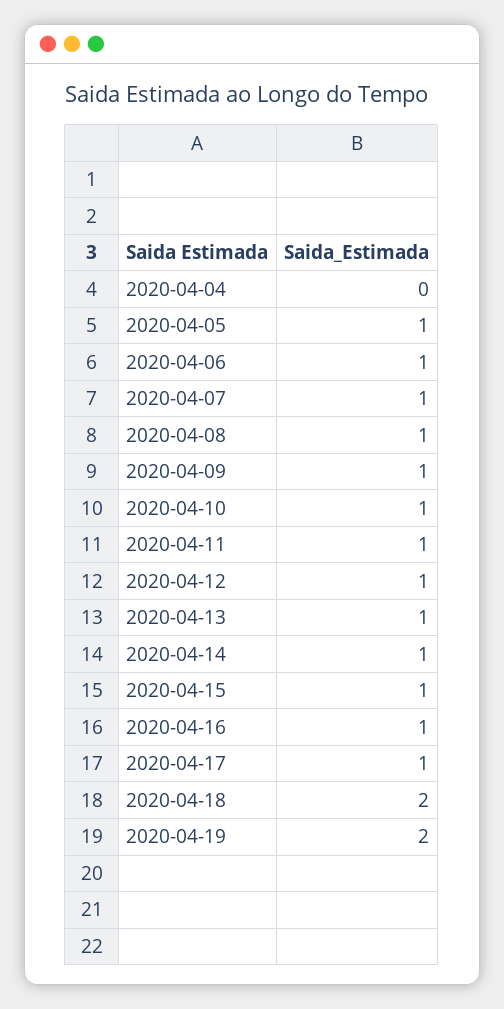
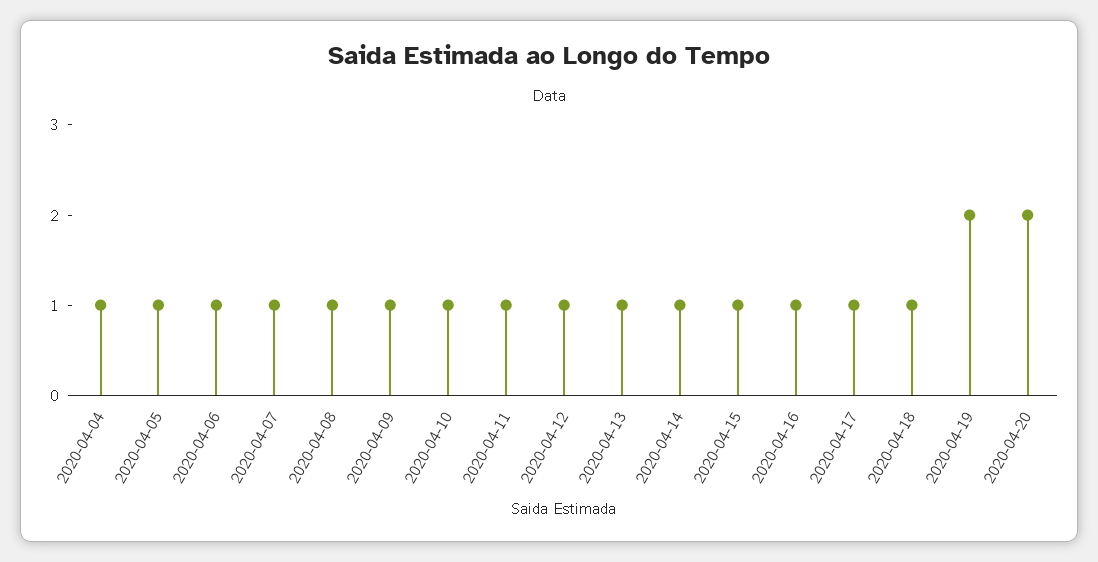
2020-04-04: 0 -> 1
2020-04-18: 2 -> 1
2020-04-20: none -> 2

